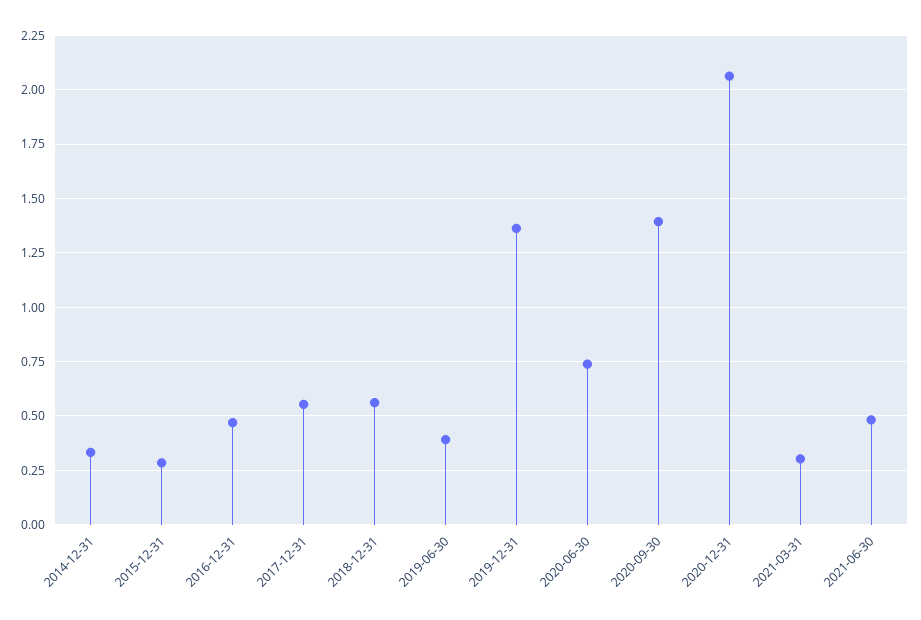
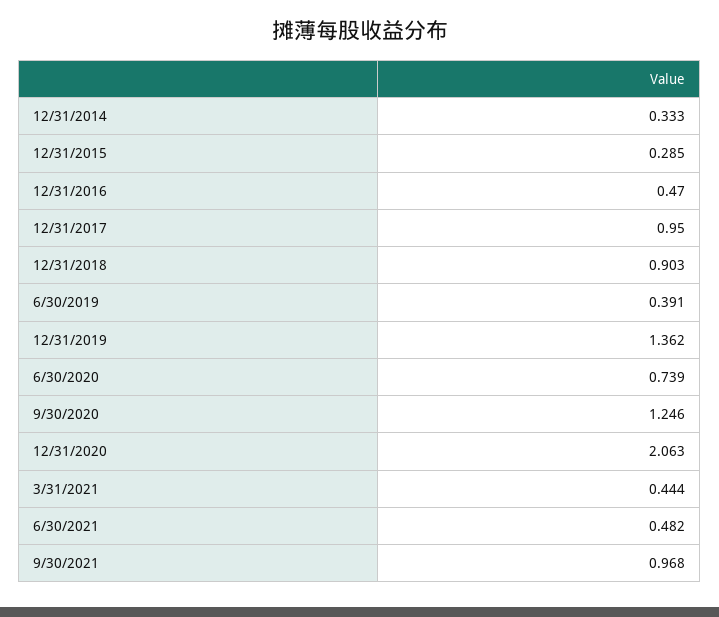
2017-12-31: 0.55 -> 0.95
2018-12-31: 0.55 -> 0.903
2020-09-30: 1.4 -> 1.246
2021-03-31: 0.3 -> 0.444
9/30/2021: none -> 0.968

